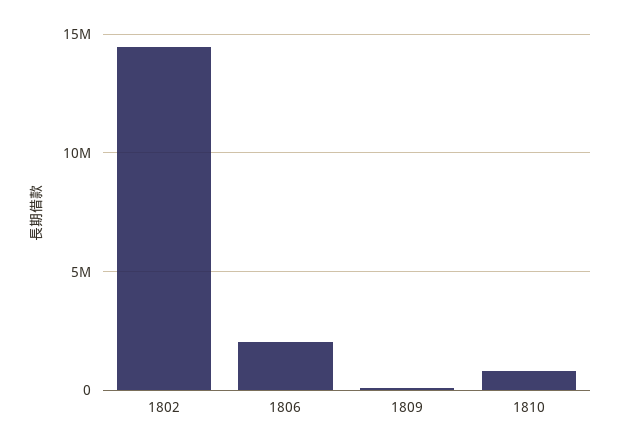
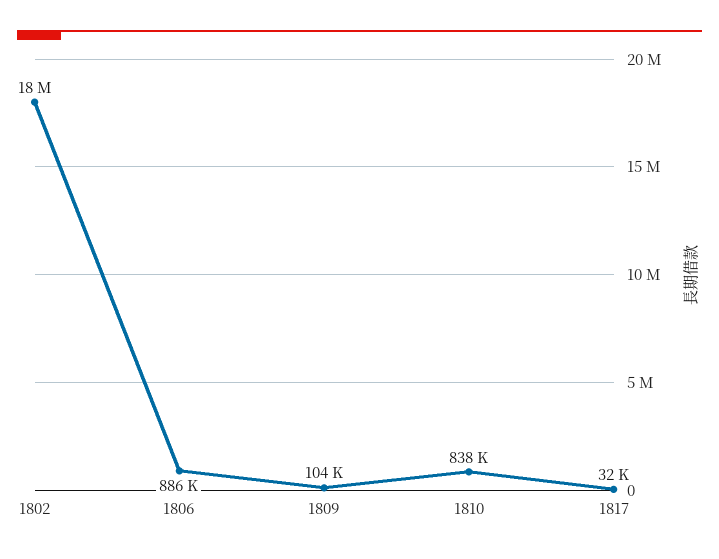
1802: 14500000 -> 18000000
1806: 2000000 -> 886000
1817: none -> 32000

